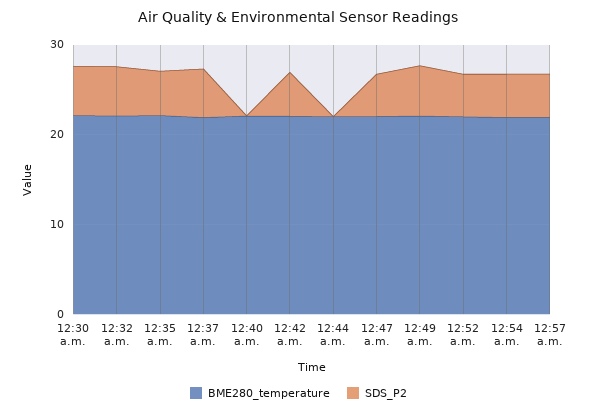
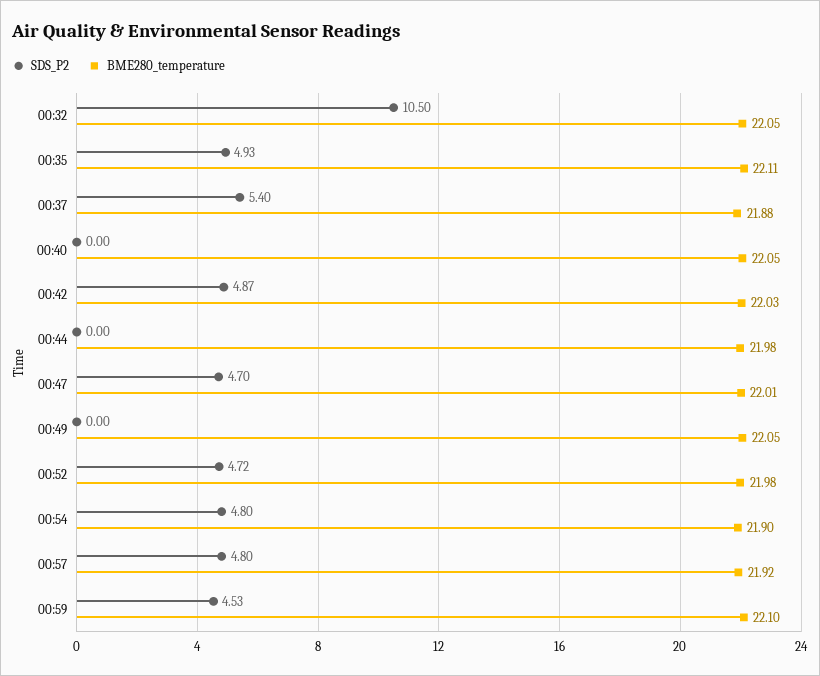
BME280_temperature, 12:30 a.m.: 22 -> none
SDS_P2, 12:30 a.m.: 6 -> none
SDS_P2, 12:32 a.m.: 6 -> 10.5
SDS_P2, 12:49 a.m.: 6 -> 0
SDS_P2, 00:59: none -> 4.53
BME280_temperature, 00:59: none -> 22.1

